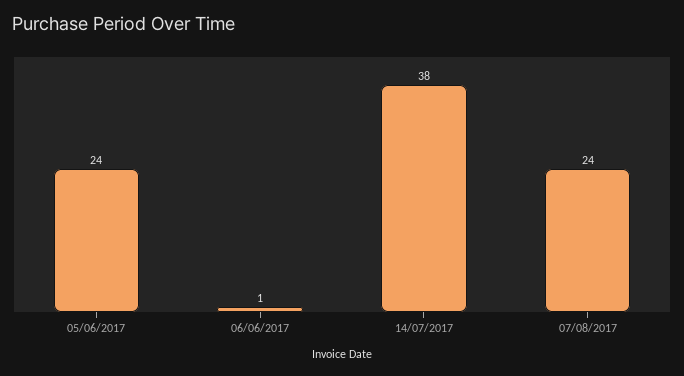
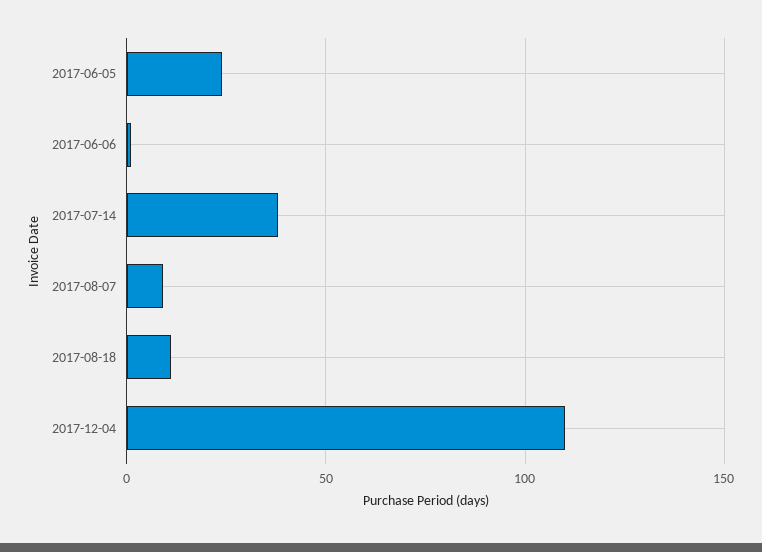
07/08/2017: 24 -> 10
2017-08-18: none -> 10
2017-12-04: none -> 110

